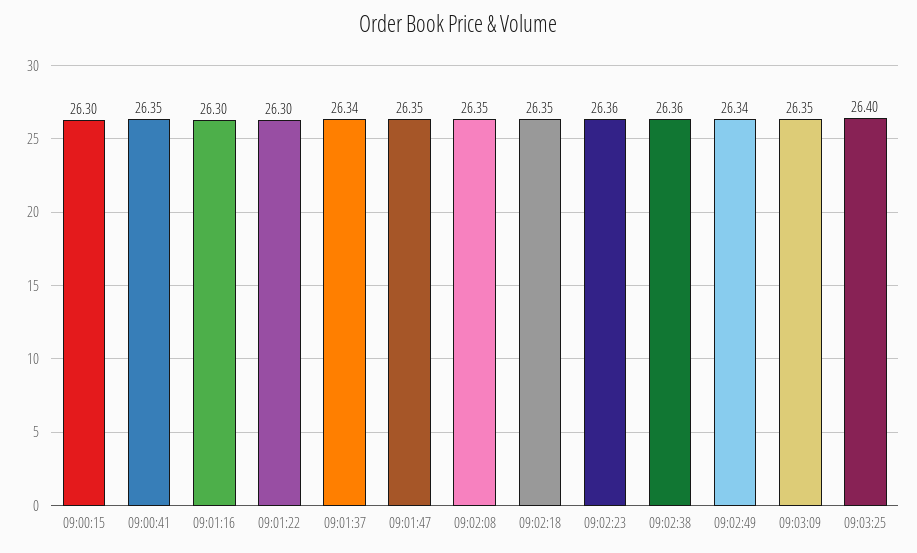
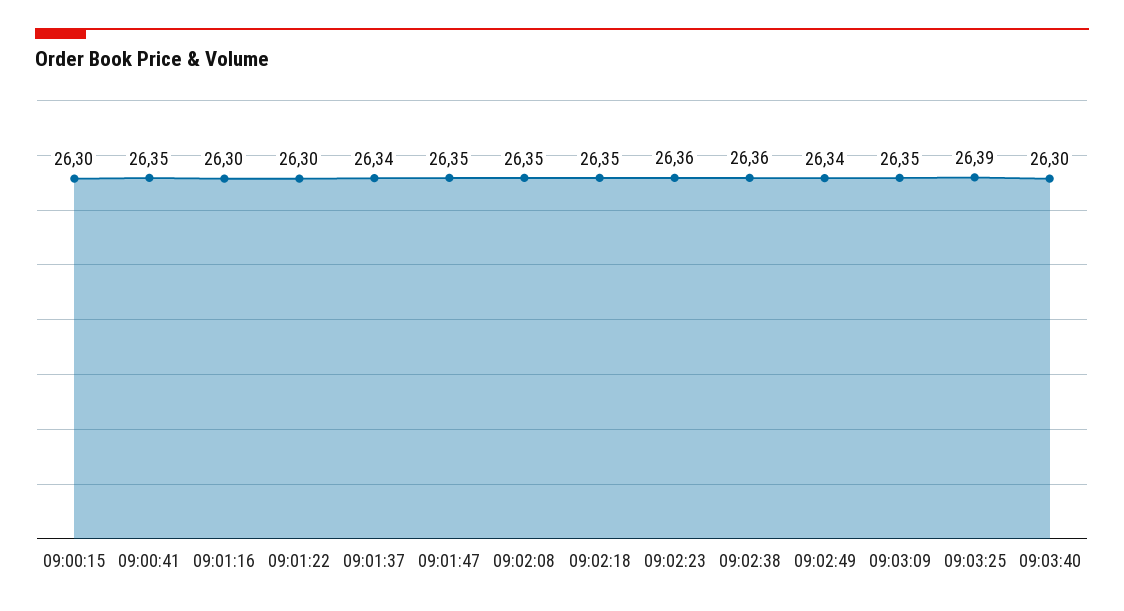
09:03:25: 26.4 -> 26.39
09:03:40: none -> 26.3

